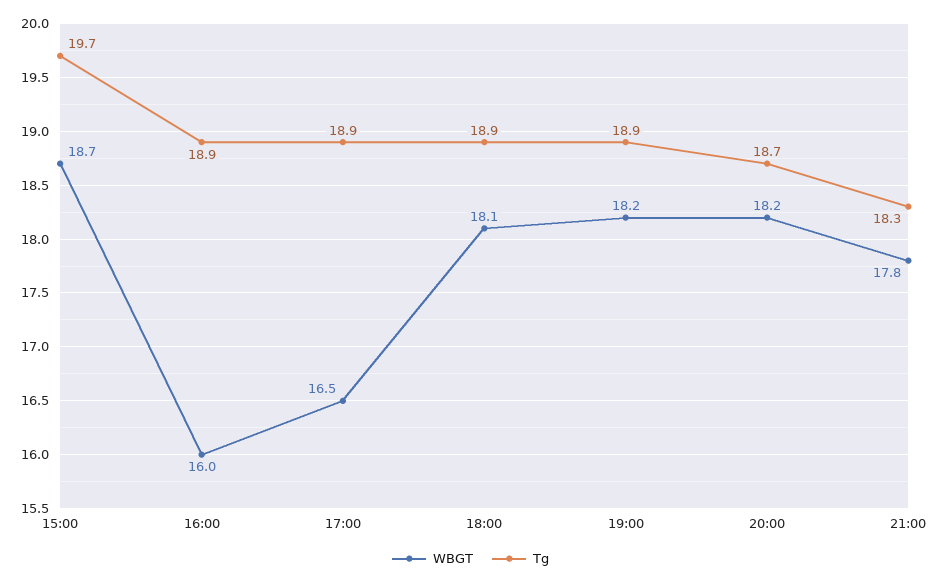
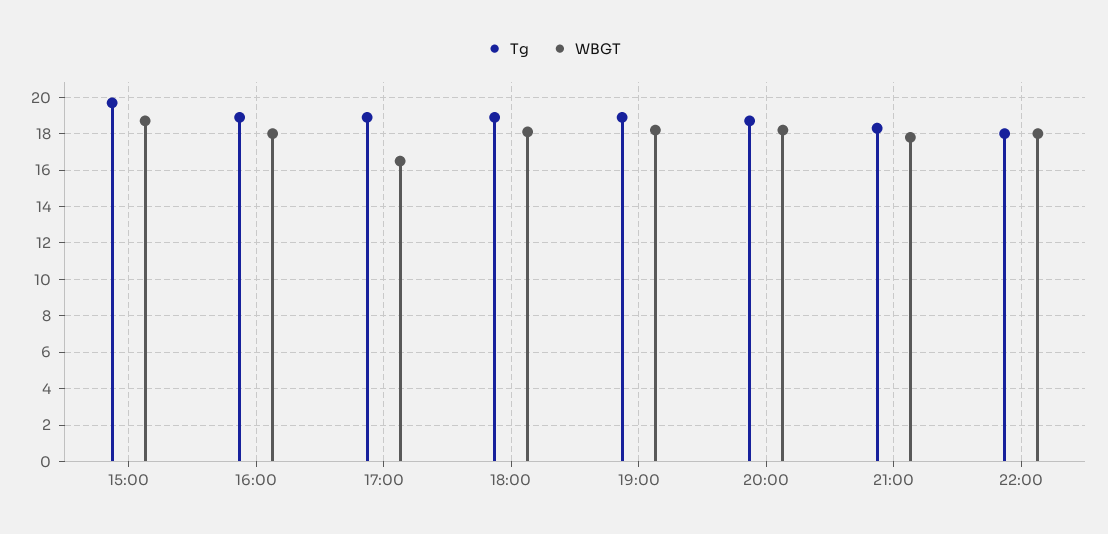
WBGT, 16:00: 16 -> 18
Tg, 22:00: none -> 18
WBGT, 22:00: none -> 18

